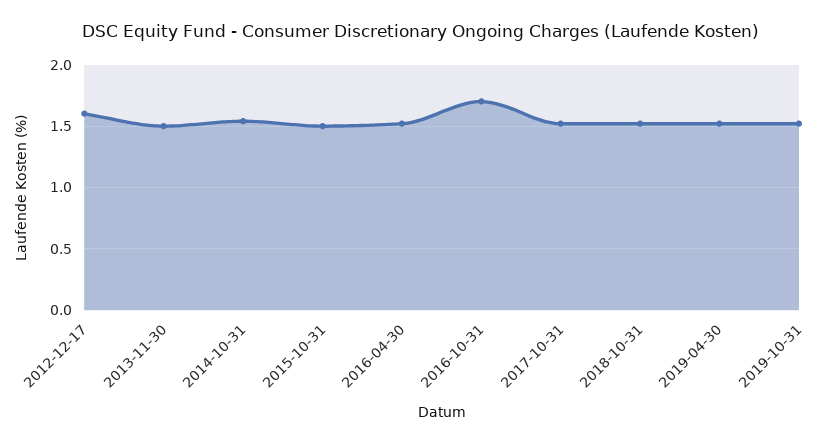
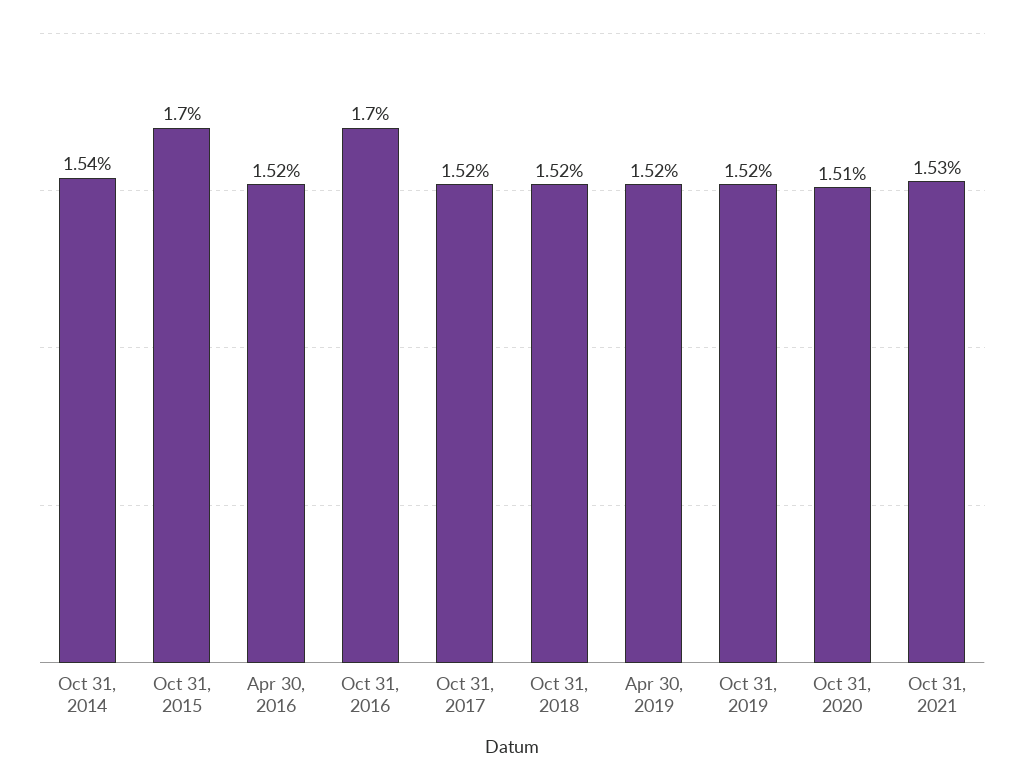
2012-12-17: 1.6 -> none
2013-11-30: 1.5 -> none
2015-10-31: 1.5 -> 1.7
Oct 31, 2020: none -> 1.51
Oct 31, 2021: none -> 1.53

